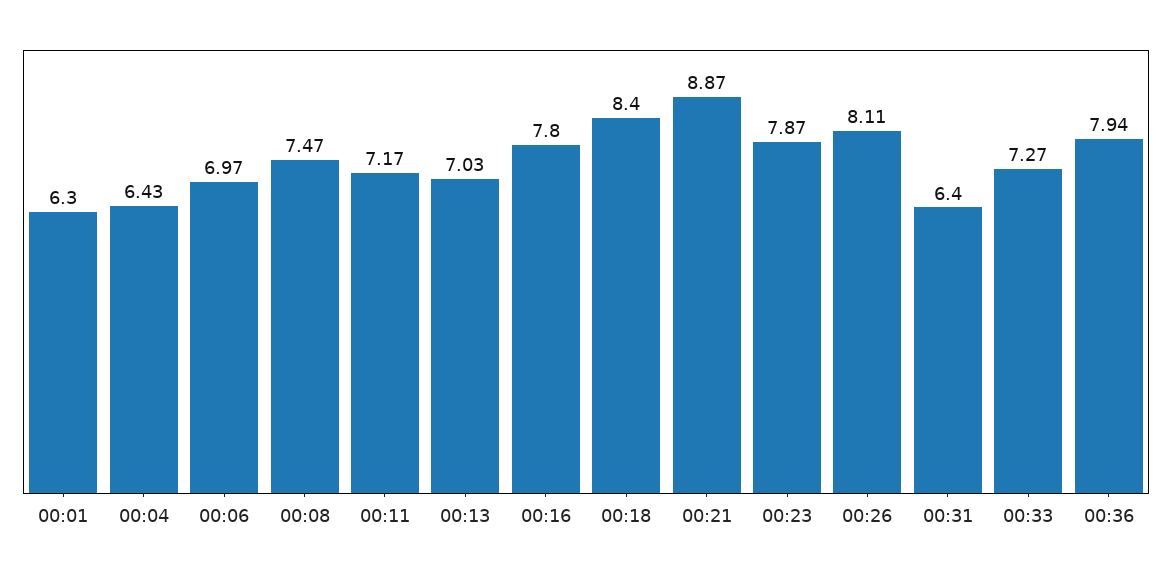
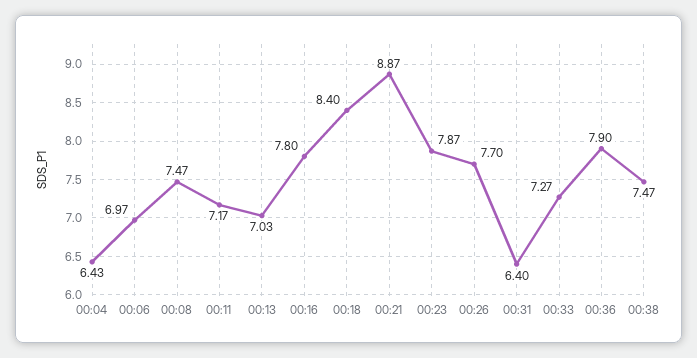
00:01: 6.3 -> none
00:26: 8.11 -> 7.7
00:36: 7.94 -> 7.9
00:38: none -> 7.47

